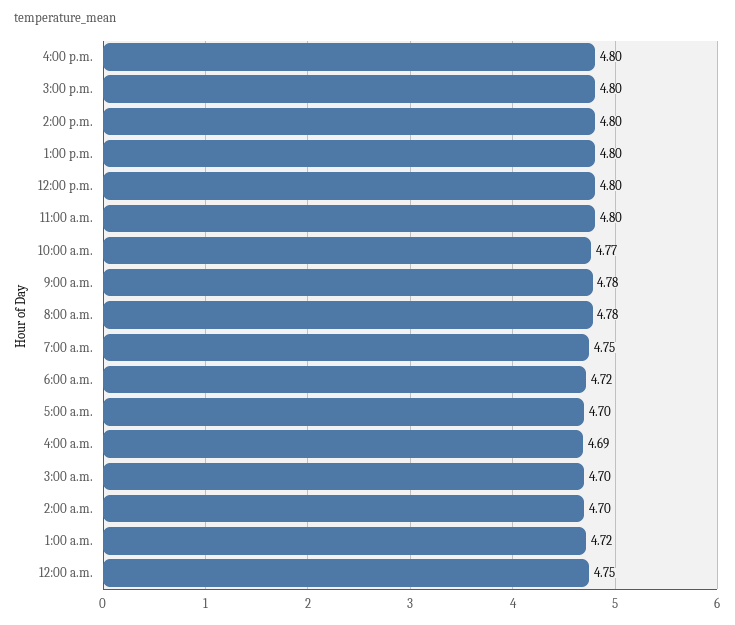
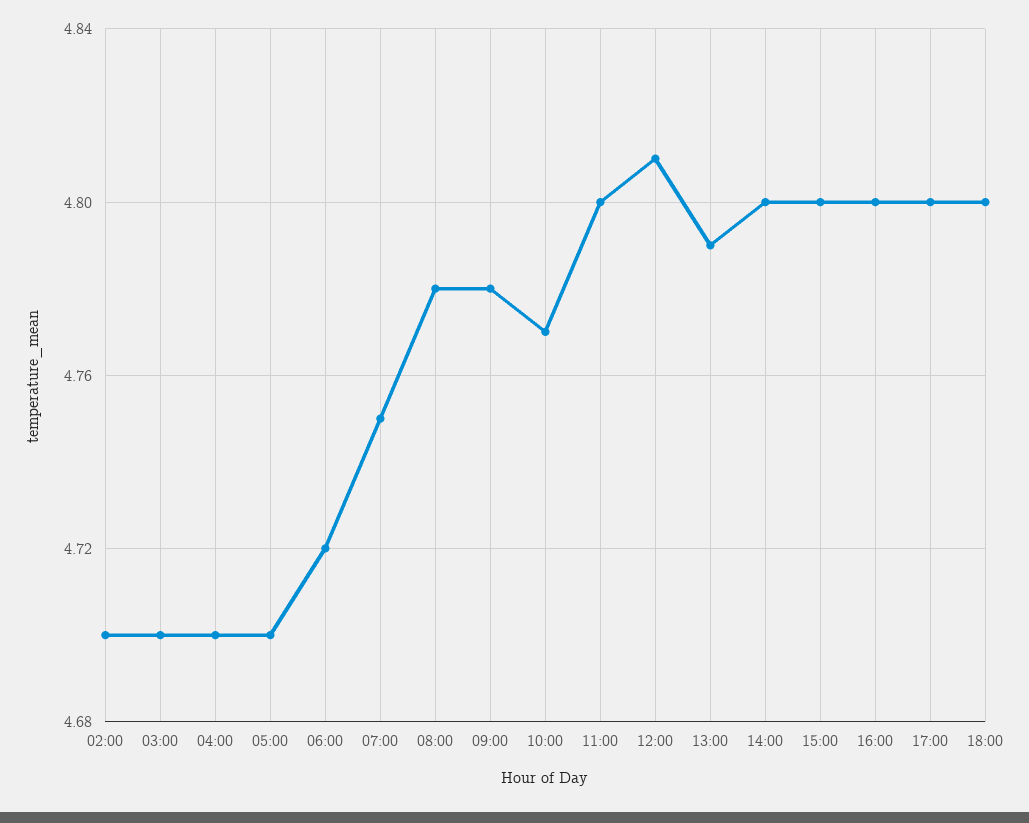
1:00 p.m.: 4.8 -> 4.79
12:00 p.m.: 4.8 -> 4.81
4:00 a.m.: 4.69 -> 4.7
1:00 a.m.: 4.72 -> none
12:00 a.m.: 4.75 -> none
17:00: none -> 4.8
18:00: none -> 4.8

